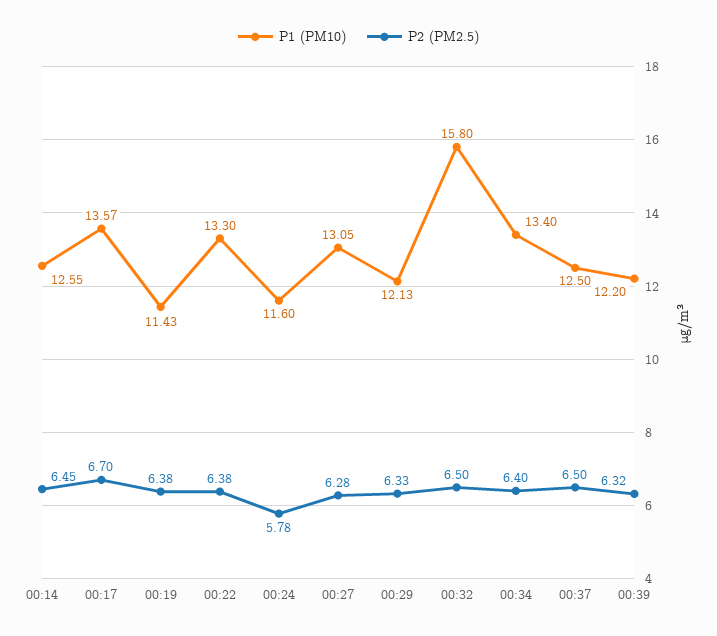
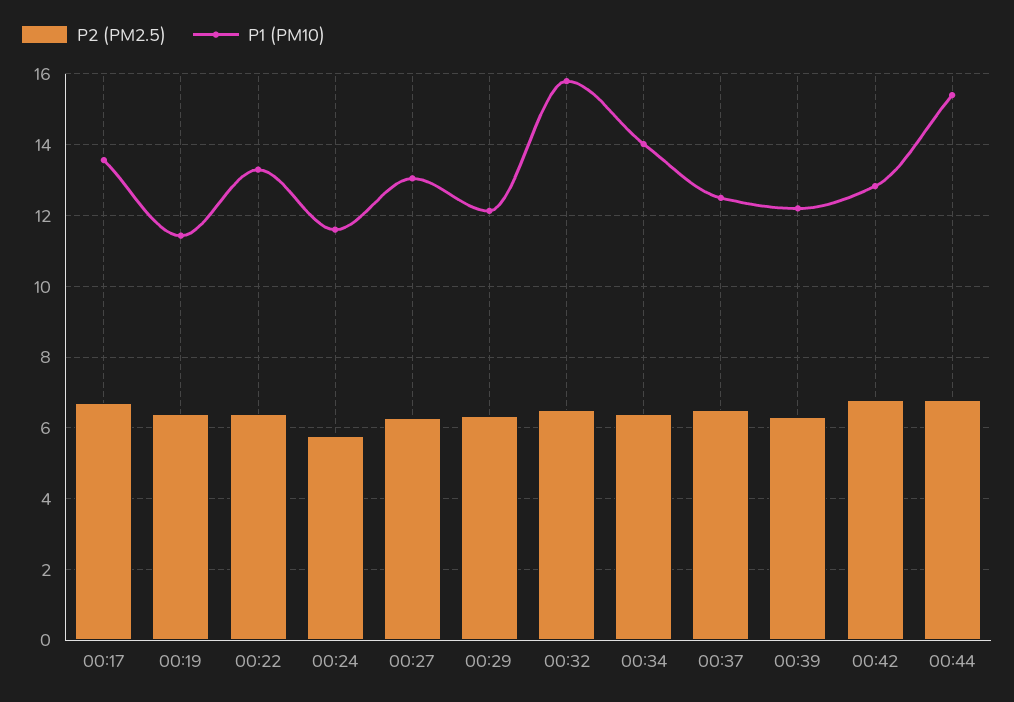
P1 (PM10), 00:14: 12.55 -> none
P2 (PM2.5), 00:14: 6.45 -> none
P1 (PM10), 00:34: 13.4 -> 14
P2 (PM2.5), 00:42: none -> 6.8
P1 (PM10), 00:42: none -> 12.8
P2 (PM2.5), 00:44: none -> 6.8
P1 (PM10), 00:44: none -> 15.4

